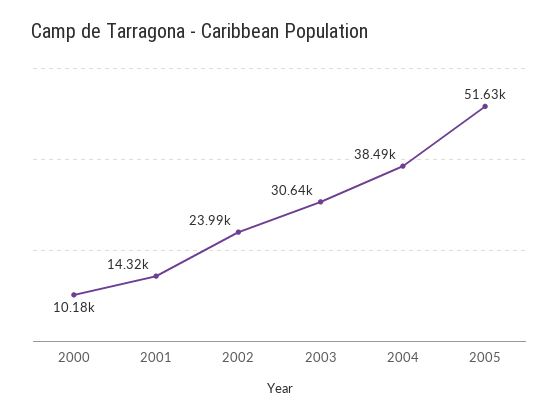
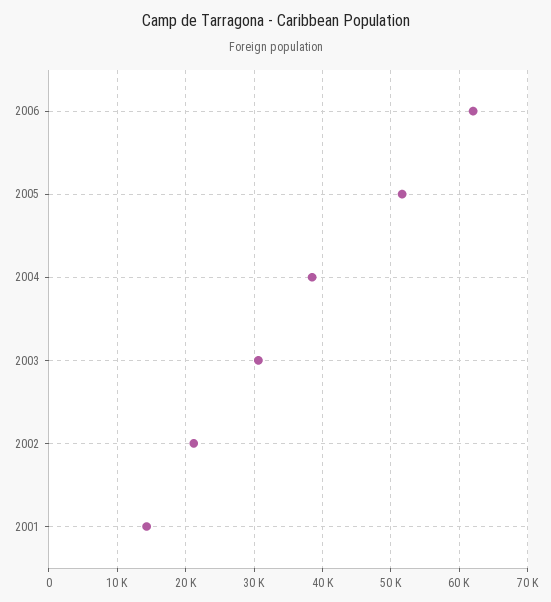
2000: 10180 -> none
2002: 23990 -> 21000
2006: none -> 62000

